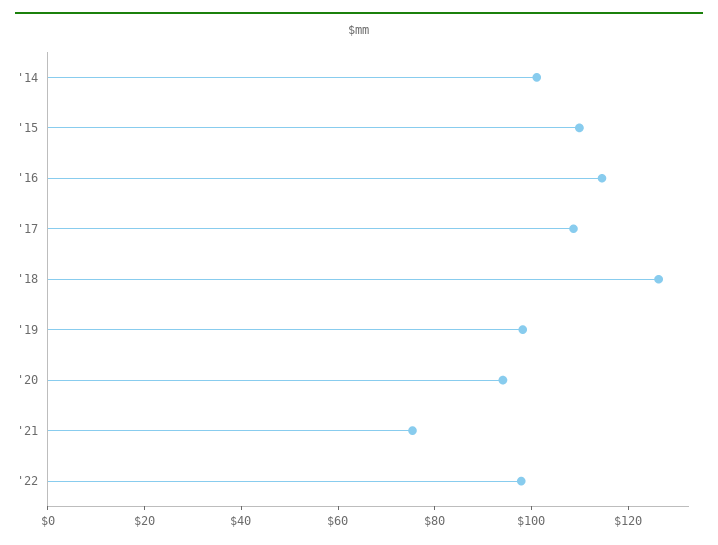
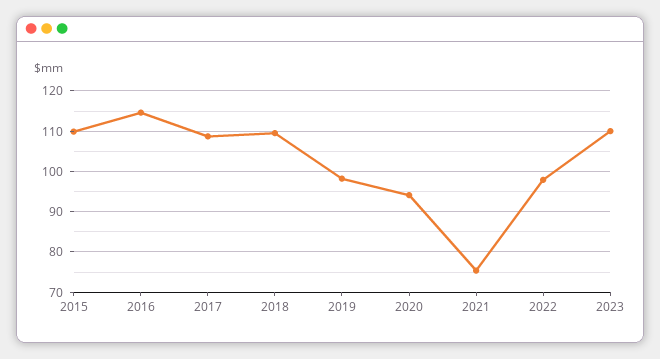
'14: 100 -> none
'18: 125 -> 110
2023: none -> 110

